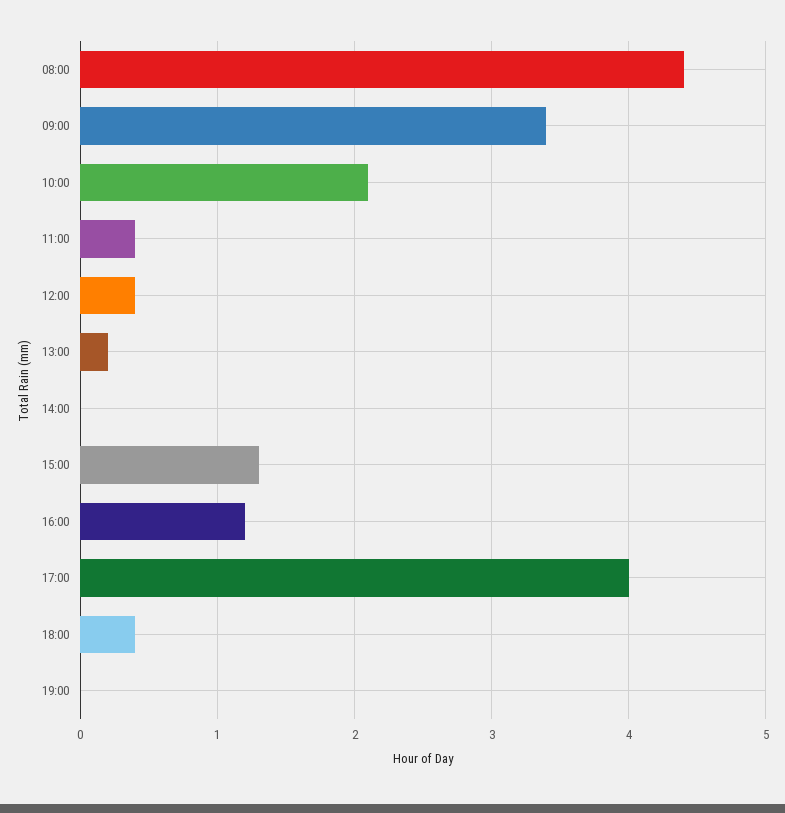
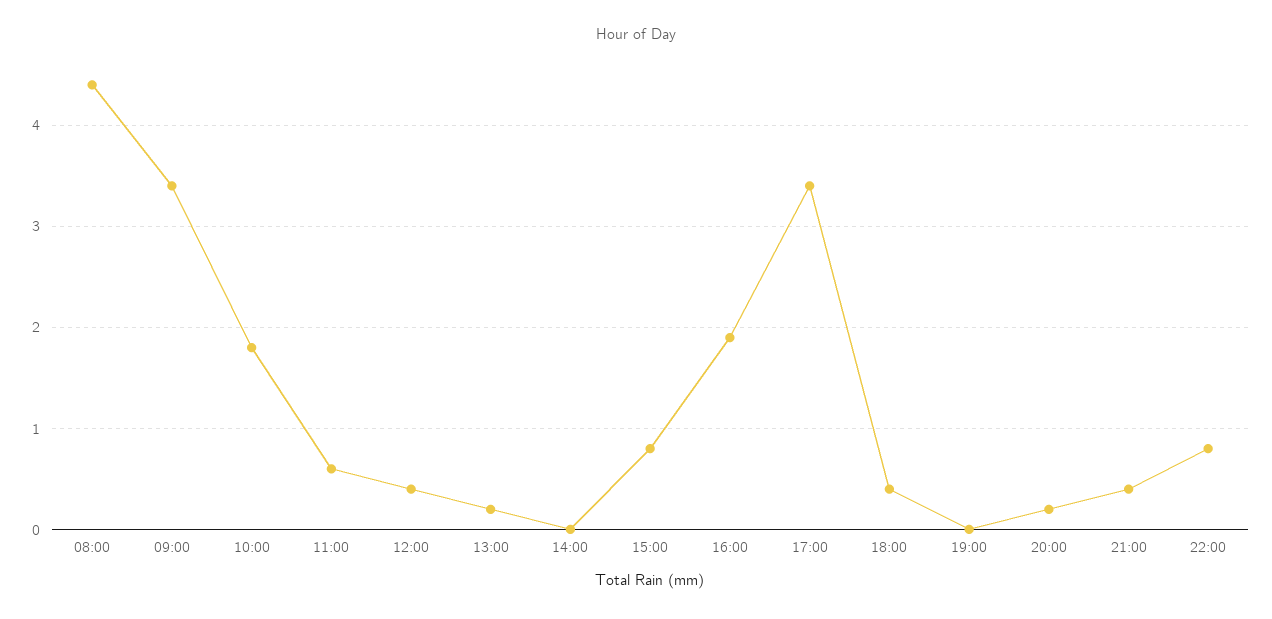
10:00: 2.1 -> 1.8
11:00: 0.4 -> 0.6
15:00: 1.3 -> 0.8
16:00: 1.2 -> 1.9
17:00: 4 -> 3.4
20:00: none -> 0.2
21:00: none -> 0.4
22:00: none -> 0.8

